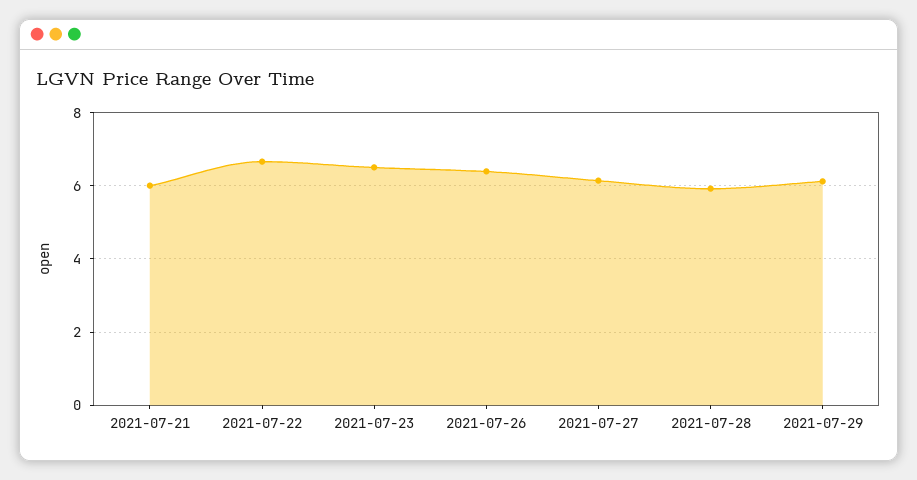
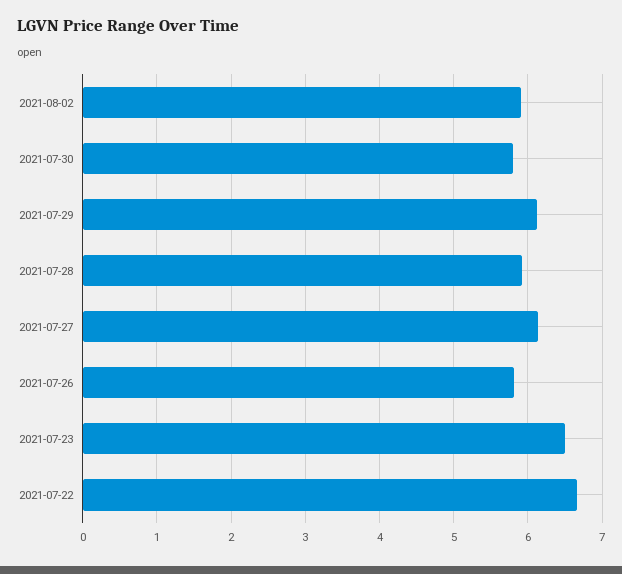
2021-07-21: 6 -> none
2021-07-26: 6.4 -> 5.8
2021-08-02: none -> 5.9
2021-07-30: none -> 5.8

